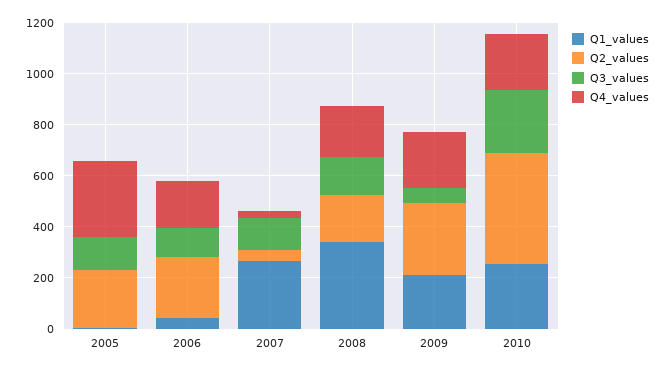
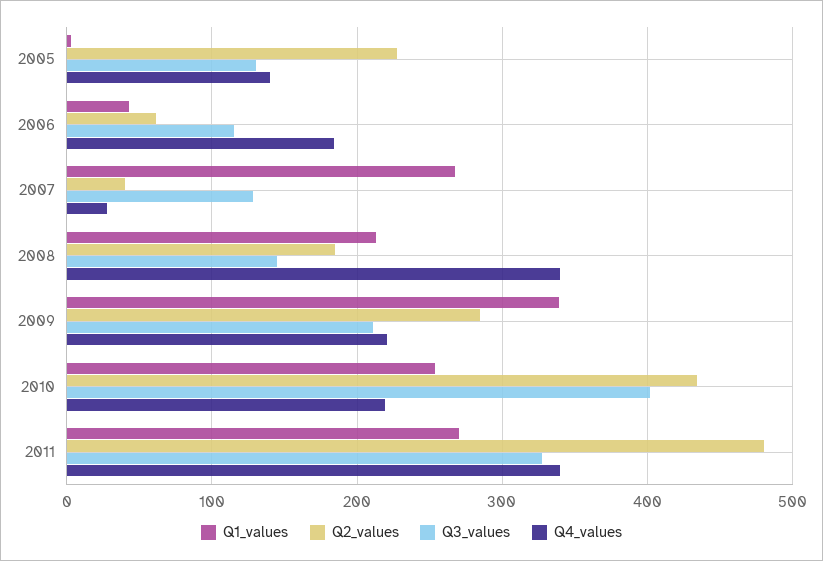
Q4_values, 2005: 300 -> 140
Q2_values, 2006: 250 -> 60
Q1_values, 2008: 350 -> 210
Q4_values, 2008: 200 -> 340
Q1_values, 2009: 200 -> 340
Q3_values, 2009: 50 -> 210
Q3_values, 2010: 250 -> 400
Q1_values, 2011: none -> 270
Q2_values, 2011: none -> 480
Q3_values, 2011: none -> 330
Q4_values, 2011: none -> 340

